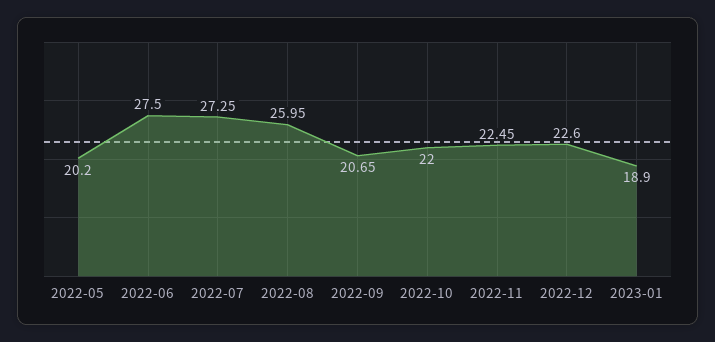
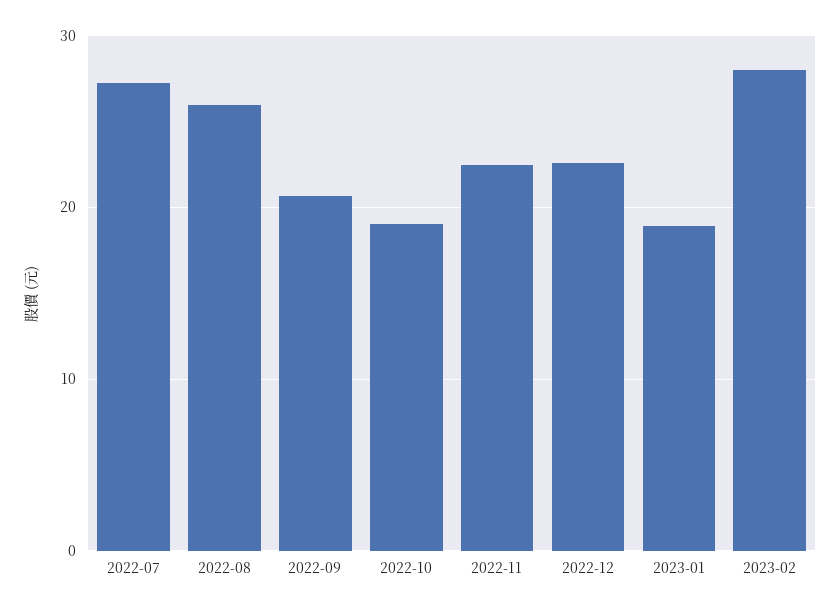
2022-05: 20.2 -> none
2022-06: 27.5 -> none
2022-10: 22 -> 19
2023-02: none -> 28

